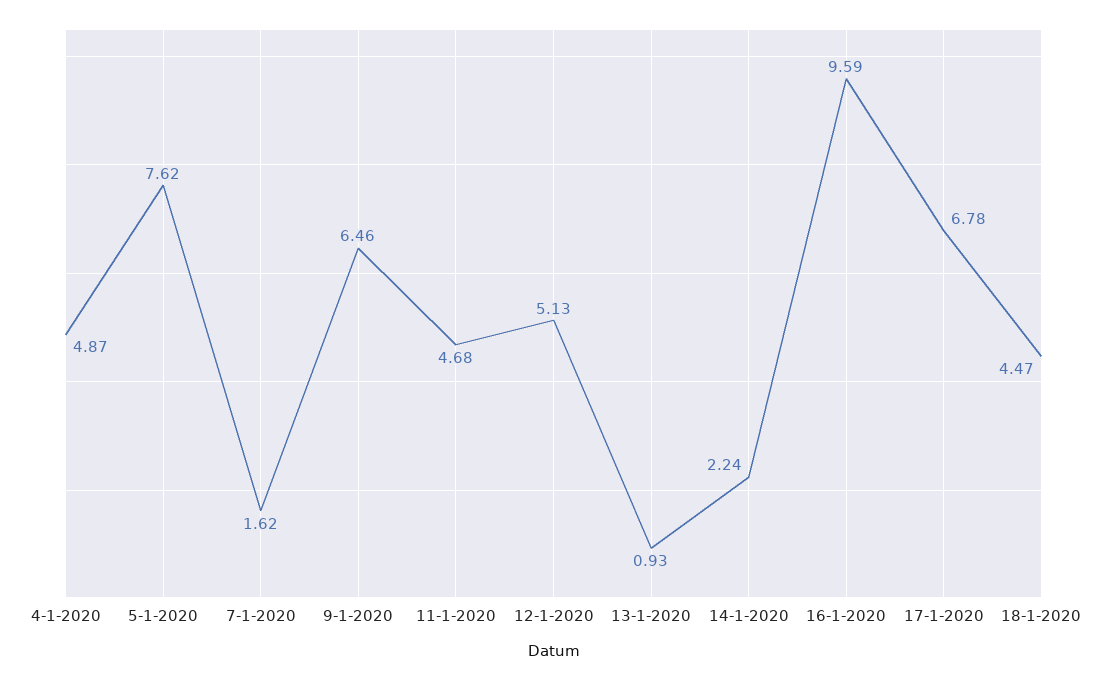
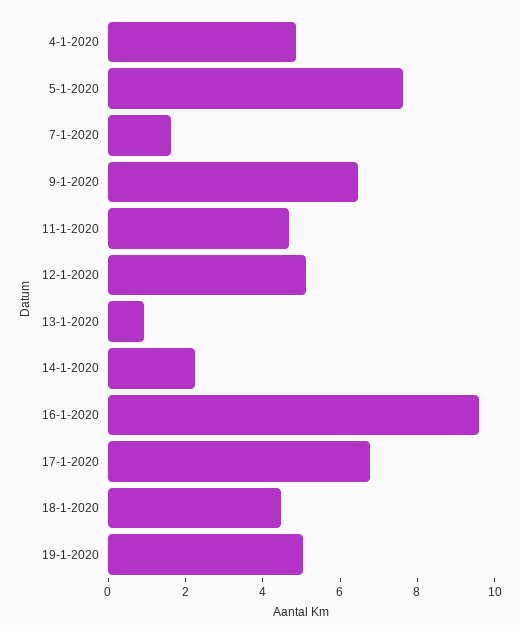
19-1-2020: none -> 5

